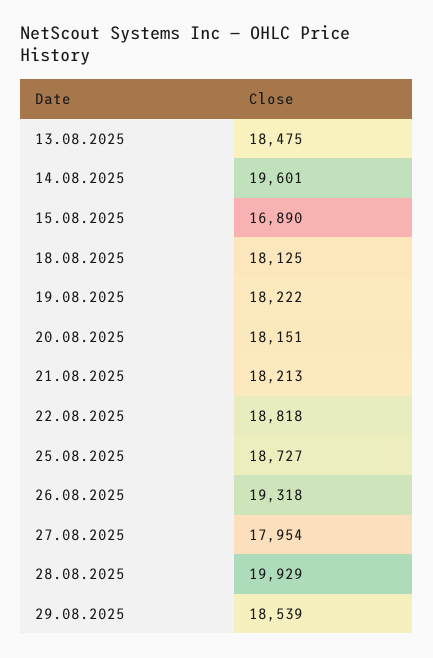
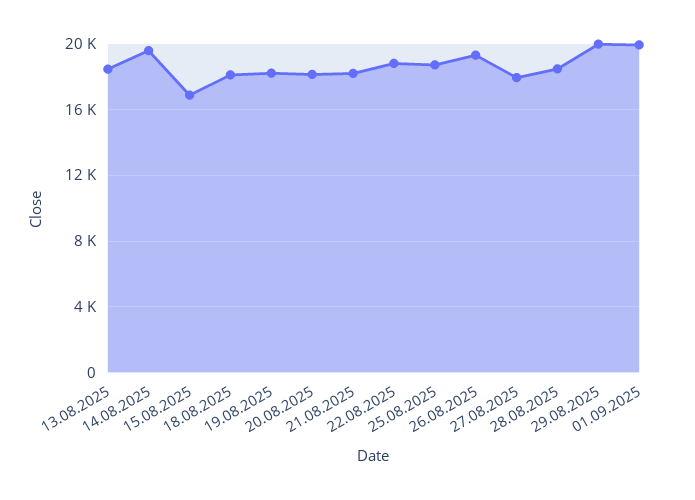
28.08.2025: 19929 -> 18500
29.08.2025: 18539 -> 20000
01.09.2025: none -> 20000

